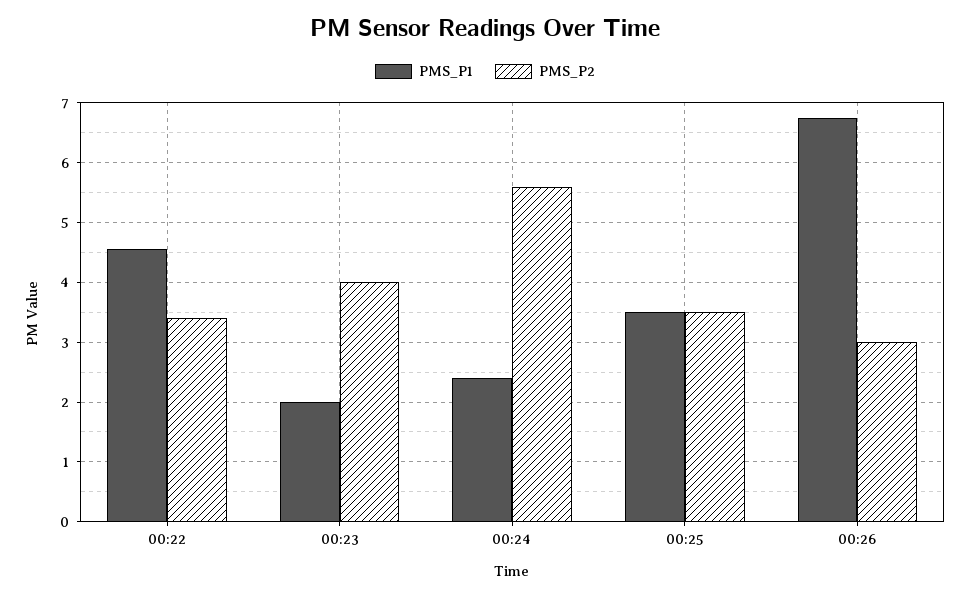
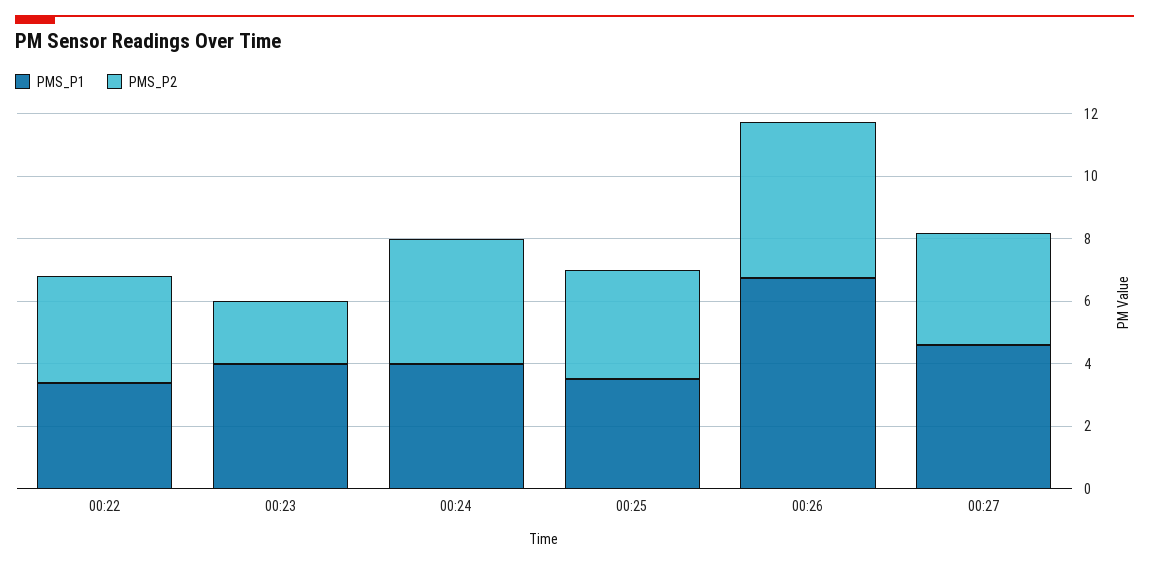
PMS_P1, 00:22: 4.6 -> 3.5
PMS_P1, 00:23: 2 -> 4
PMS_P2, 00:23: 4 -> 2
PMS_P1, 00:24: 2.4 -> 4
PMS_P2, 00:24: 5.6 -> 4
PMS_P2, 00:26: 3 -> 5
PMS_P1, 00:27: none -> 4.5
PMS_P2, 00:27: none -> 3.5

